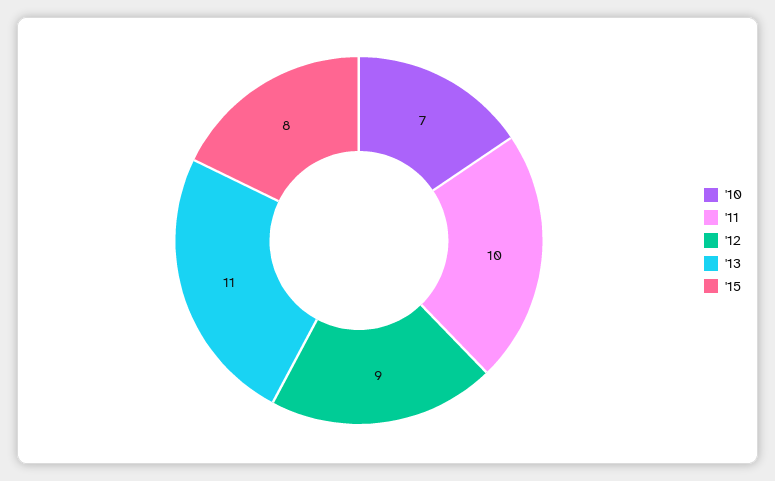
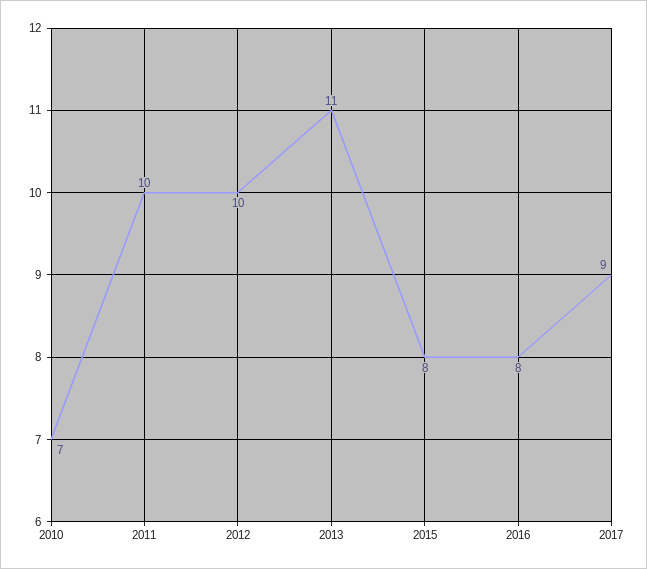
'12: 9 -> 10
2016: none -> 8
2017: none -> 9

